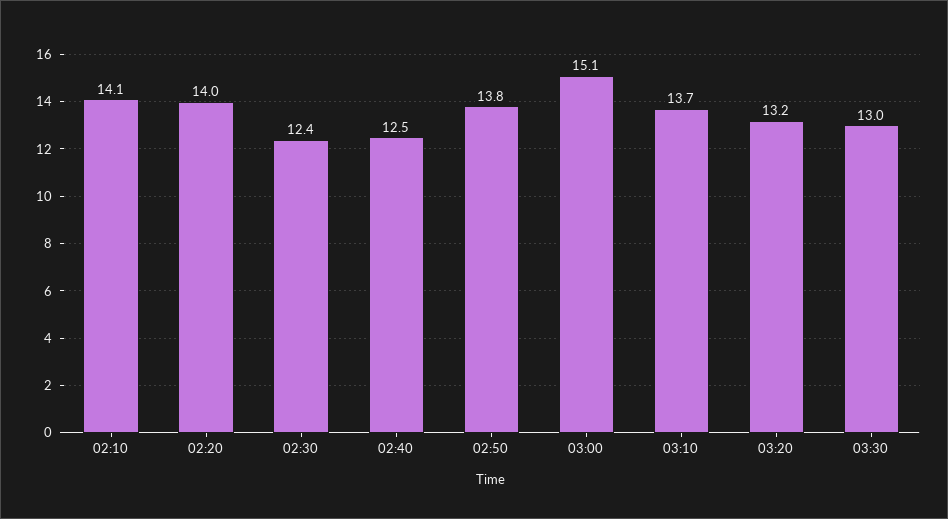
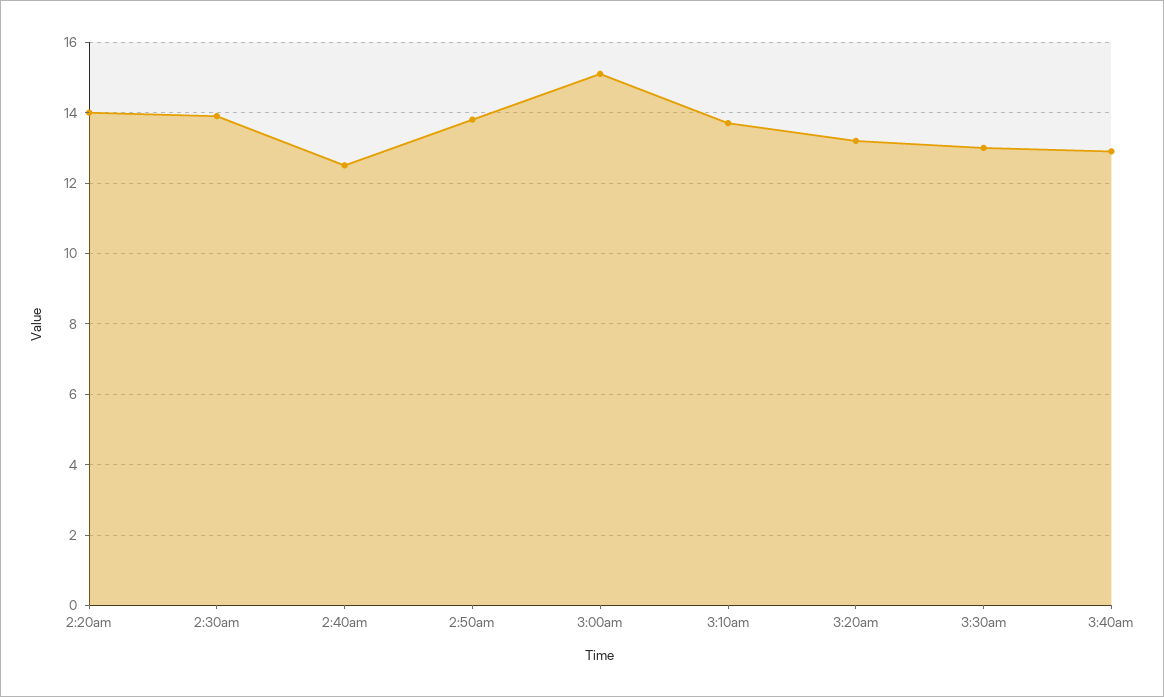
02:10: 14.1 -> none
02:30: 12.4 -> 14
3:40am: none -> 13

